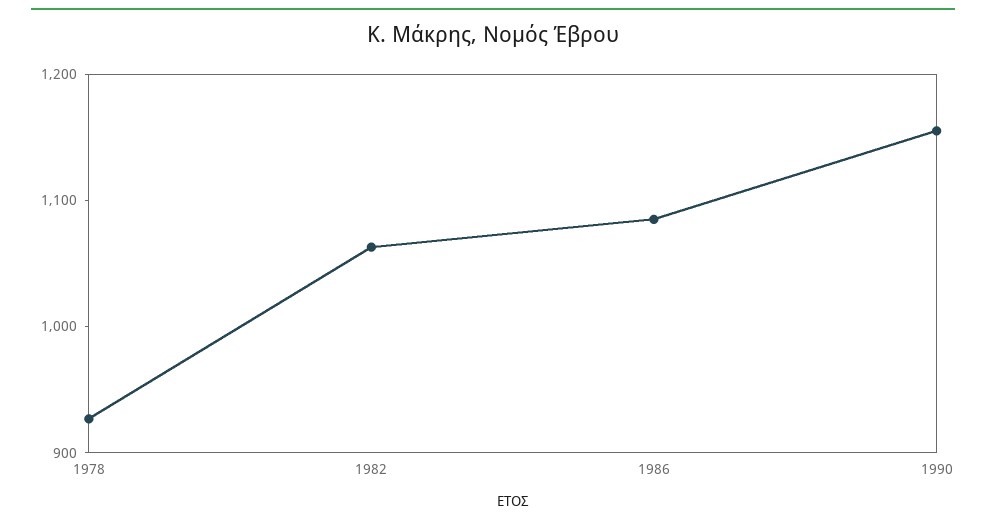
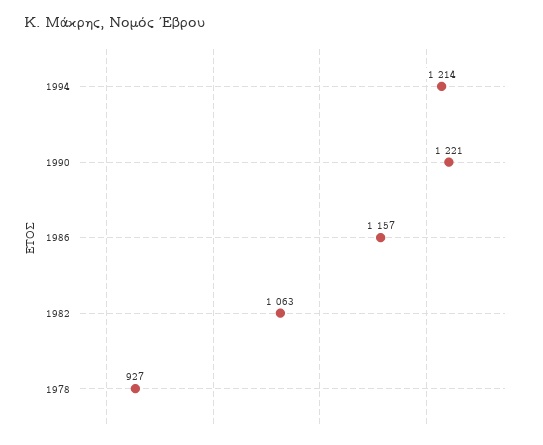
1986: 1080 -> 1157
1990: 1160 -> 1221
1994: none -> 1214

